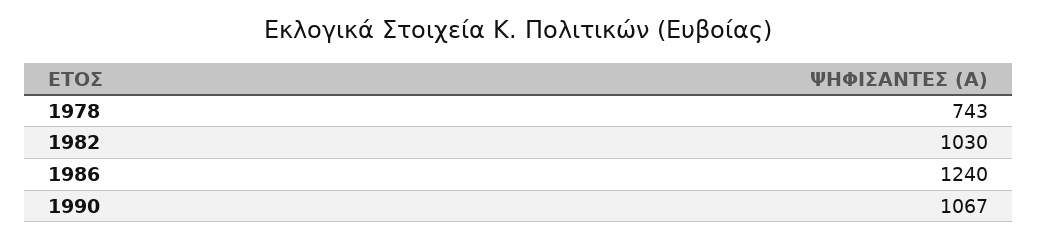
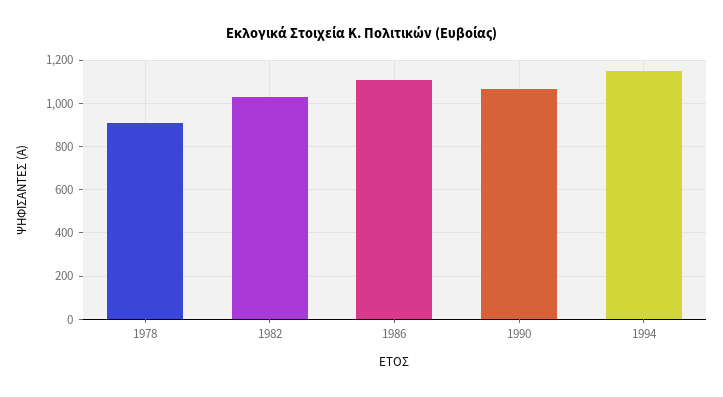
1978: 743 -> 900
1986: 1240 -> 1100
1994: none -> 1150

